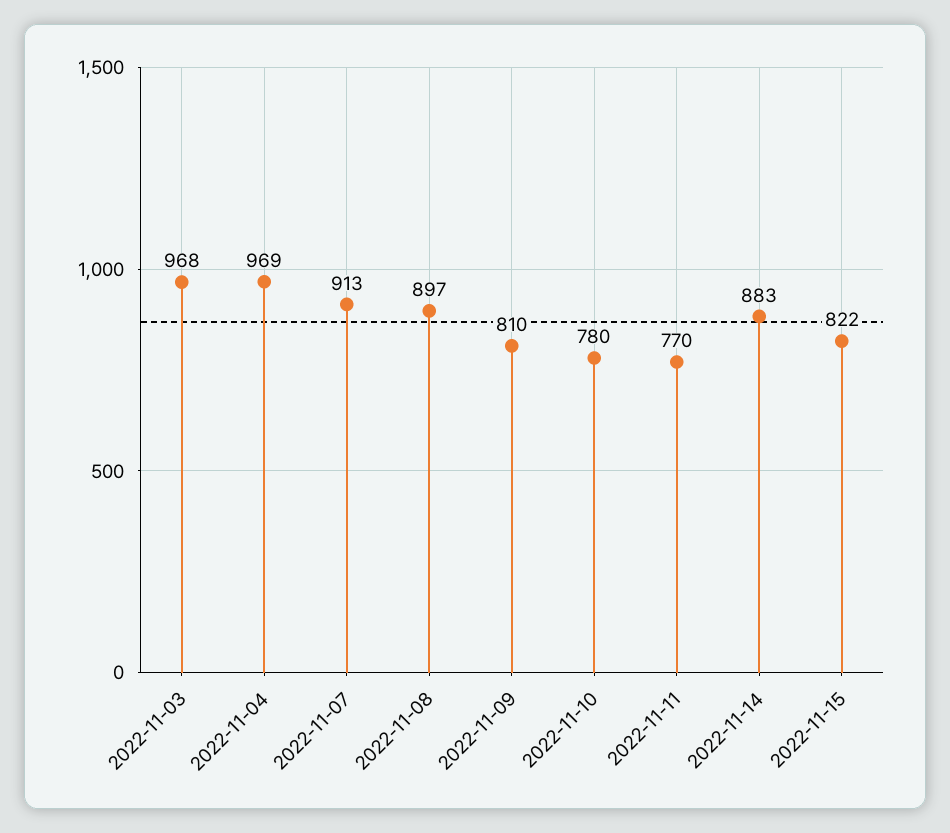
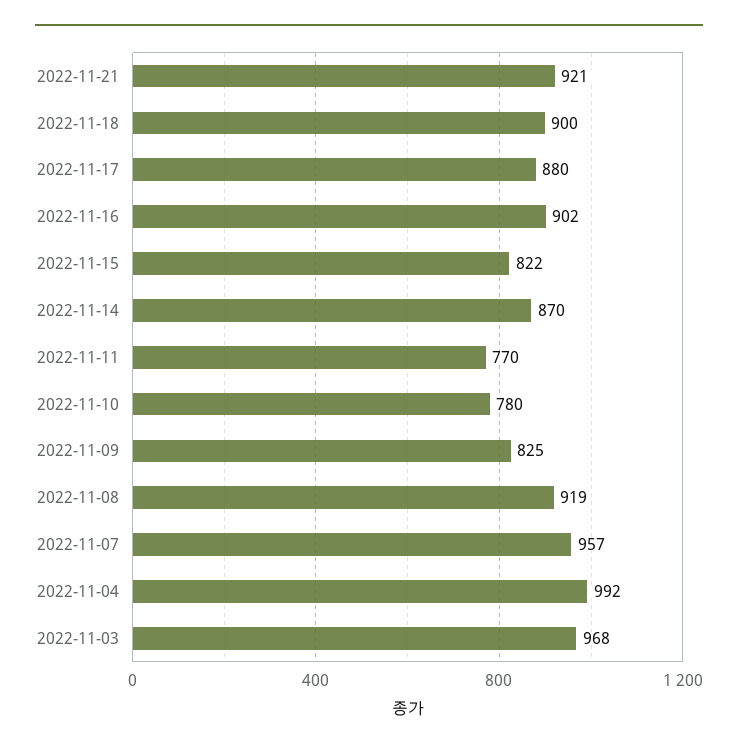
2022-11-04: 969 -> 992
2022-11-07: 913 -> 957
2022-11-08: 897 -> 919
2022-11-09: 810 -> 825
2022-11-14: 883 -> 870
2022-11-21: none -> 921
2022-11-18: none -> 900
2022-11-17: none -> 880
2022-11-16: none -> 902

